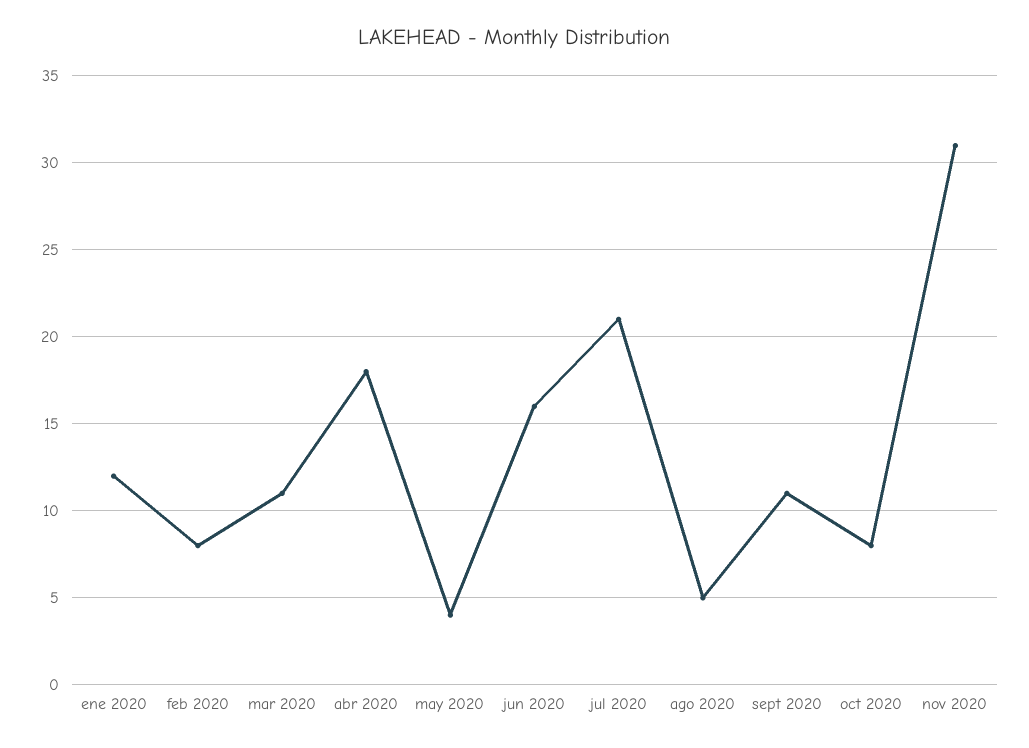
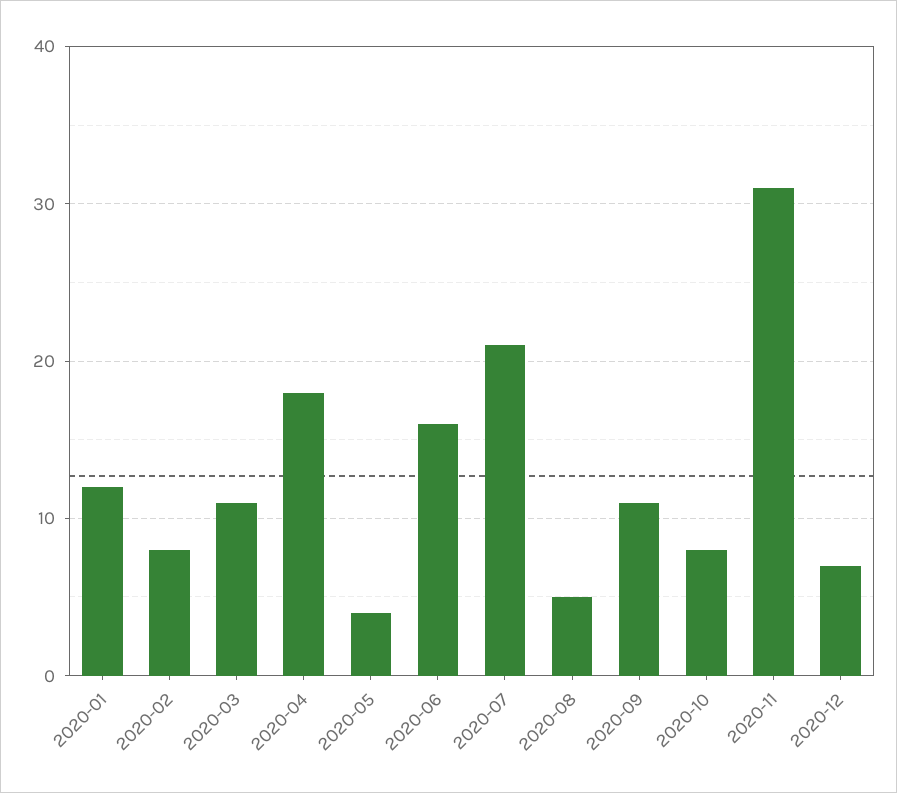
2020-12: none -> 7

